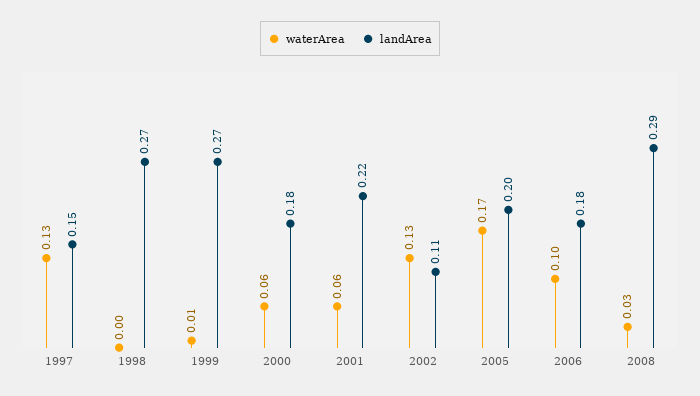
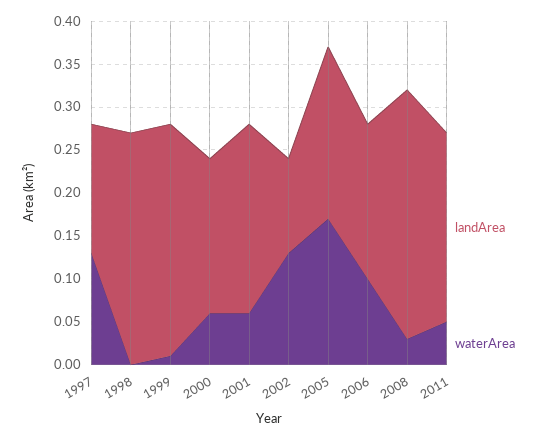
landArea, 2011: none -> 0.22
waterArea, 2011: none -> 0.05

